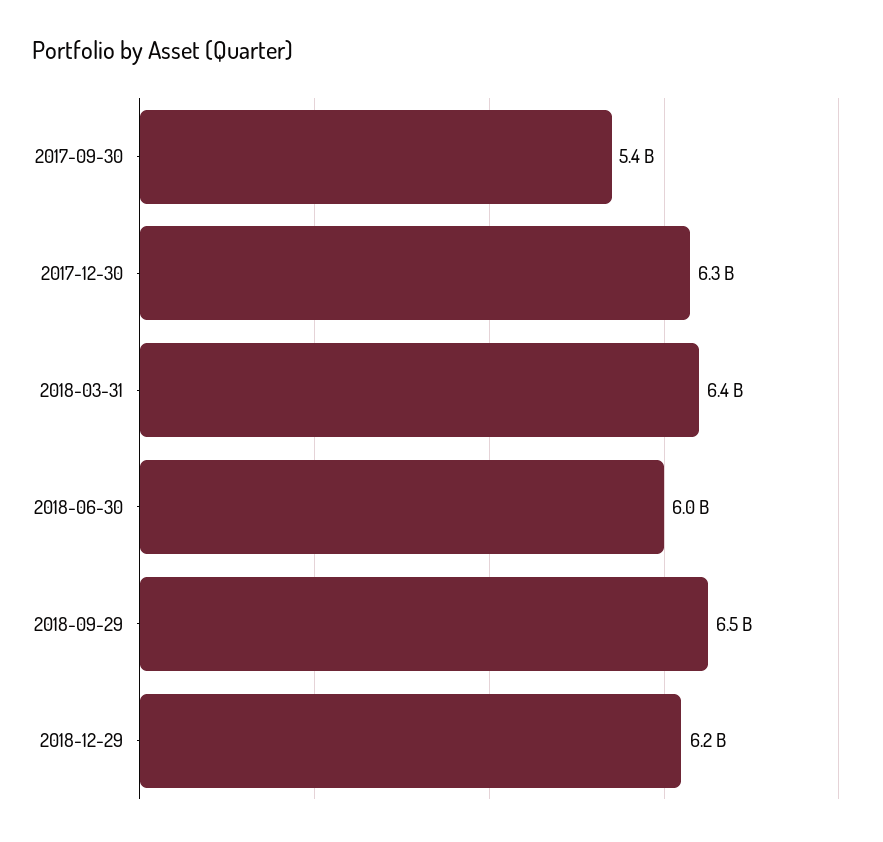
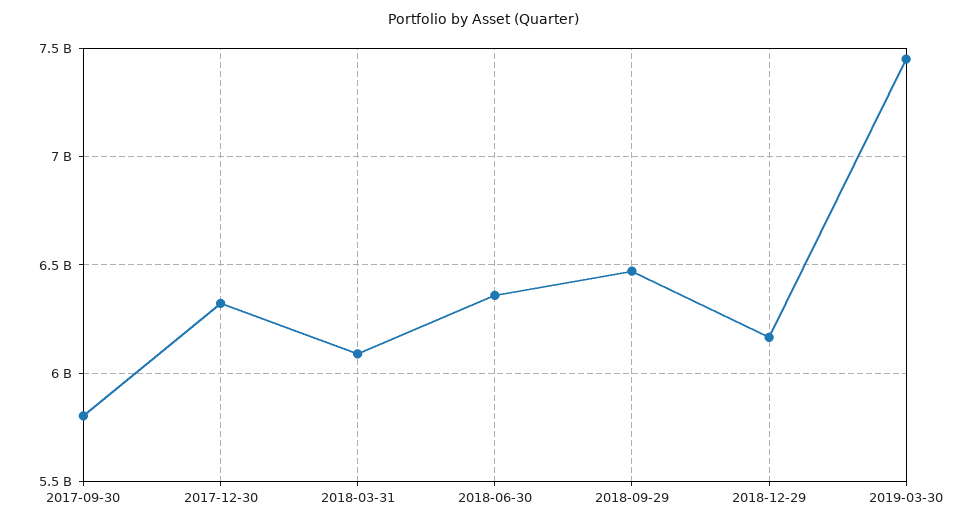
2017-09-30: 5400000000 -> 5800000000
2018-03-31: 6400000000 -> 6100000000
2018-06-30: 6000000000 -> 6350000000
2019-03-30: none -> 7450000000

